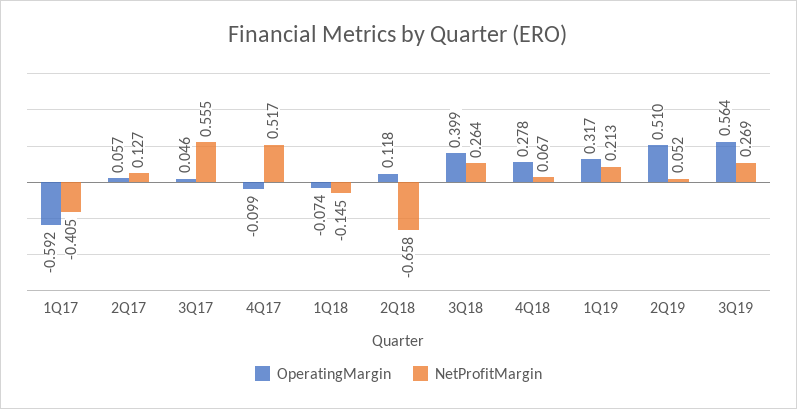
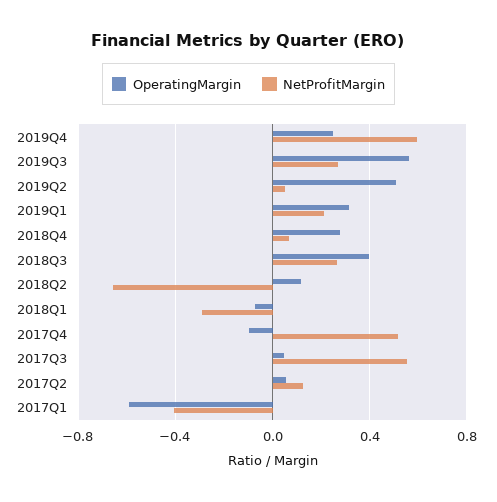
NetProfitMargin, 1Q18: -0.145 -> -0.3
OperatingMargin, 2019Q4: none -> 0.25
NetProfitMargin, 2019Q4: none -> 0.6

